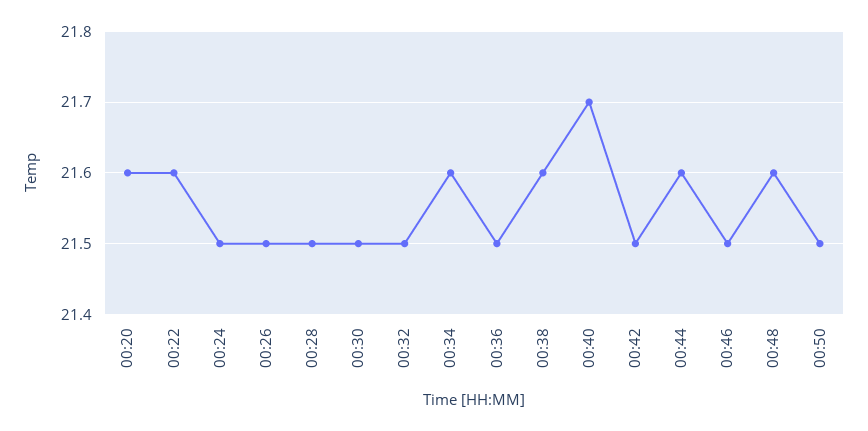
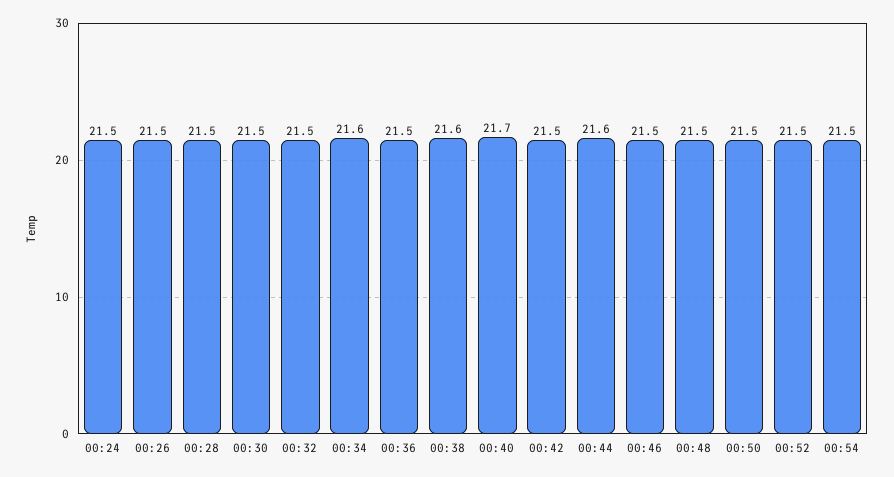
00:20: 21.6 -> none
00:22: 21.6 -> none
00:48: 21.6 -> 21.5
00:52: none -> 21.5
00:54: none -> 21.5

